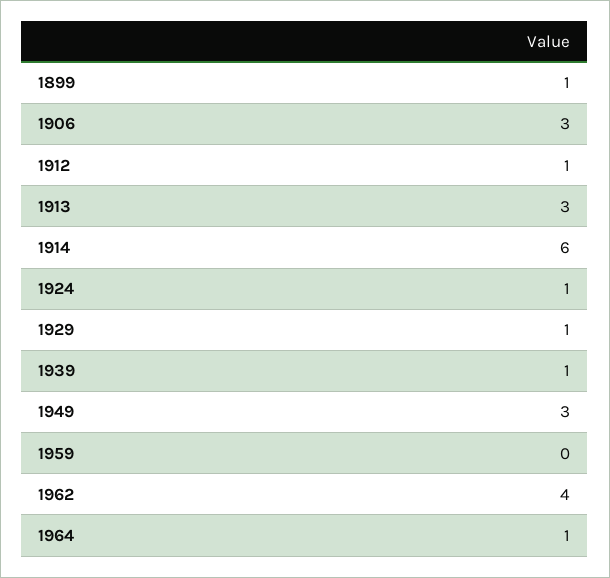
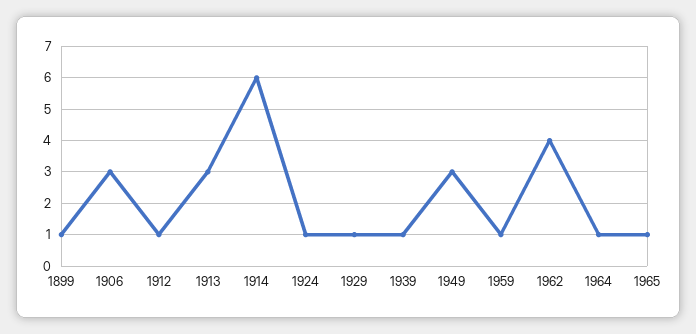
1959: 0 -> 1
1965: none -> 1

